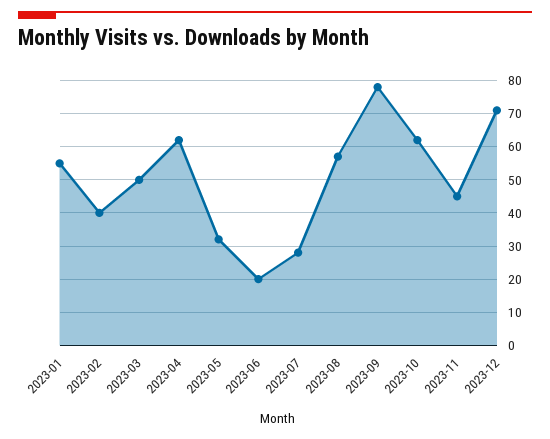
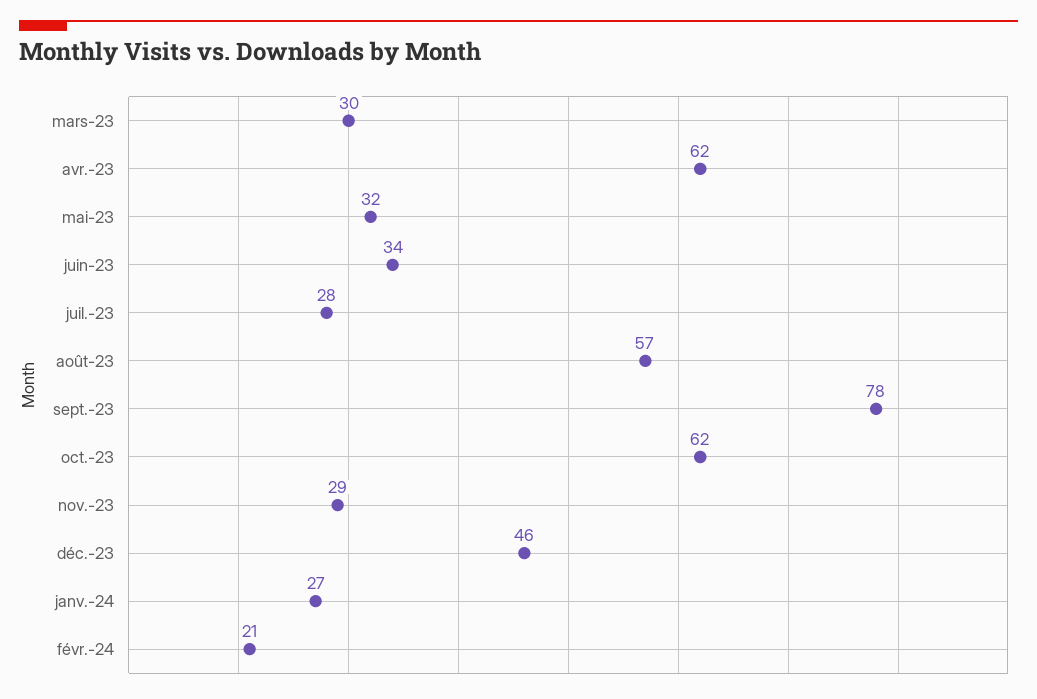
2023-01: 55 -> none
2023-02: 40 -> none
2023-03: 50 -> 30
2023-06: 20 -> 34
2023-11: 45 -> 29
2023-12: 70 -> 46
janv.-24: none -> 27
févr.-24: none -> 21

